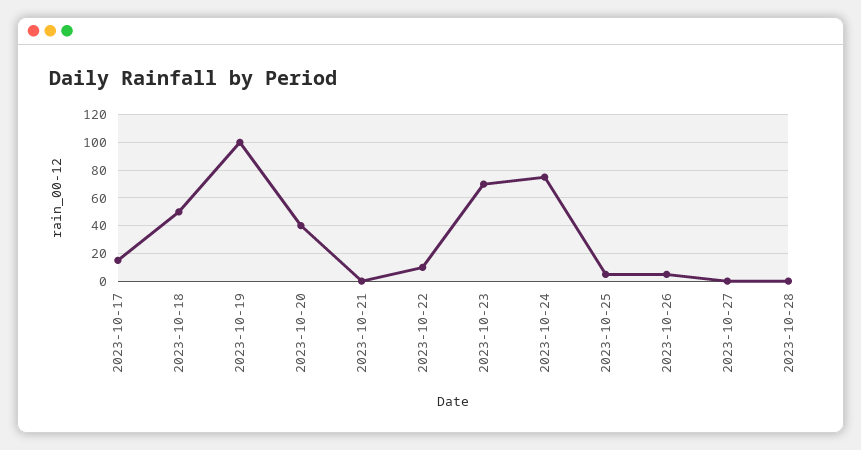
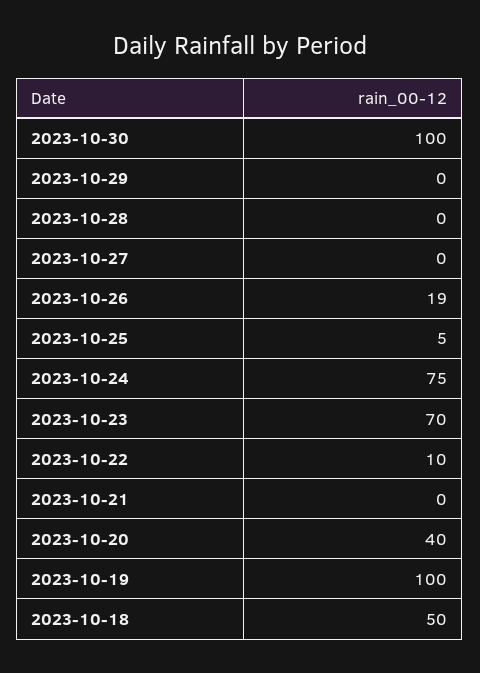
2023-10-17: 15 -> none
2023-10-26: 5 -> 19
2023-10-30: none -> 100
2023-10-29: none -> 0

